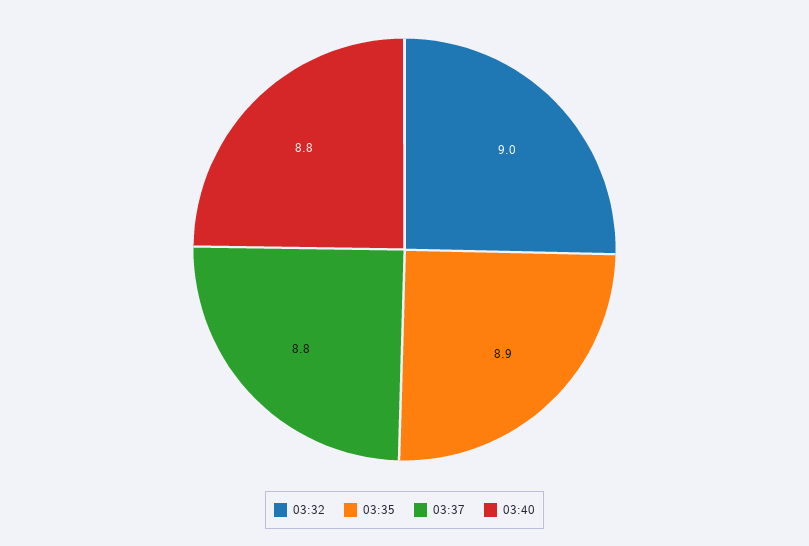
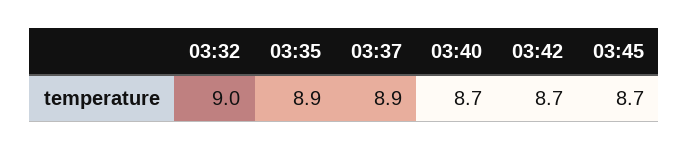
03:37: 8.8 -> 8.9
03:40: 8.8 -> 8.7
03:42: none -> 8.7
03:45: none -> 8.7

